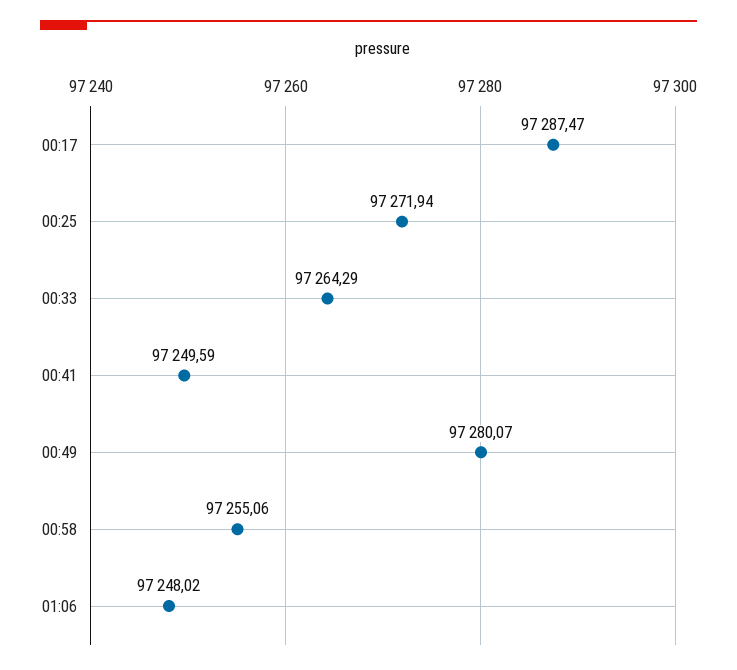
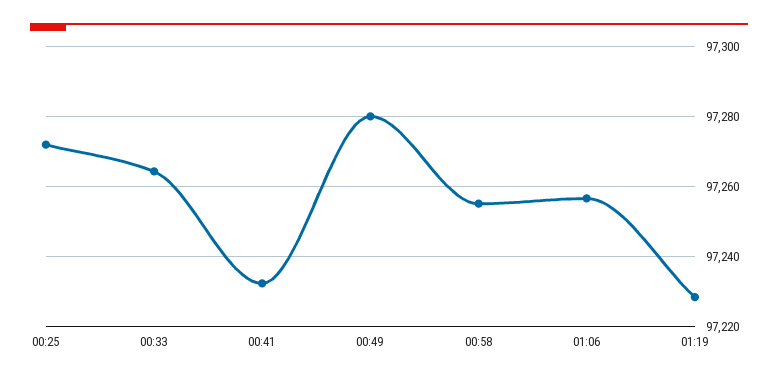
00:17: 97287.47 -> none
00:41: 97249.59 -> 97232
01:06: 97248.02 -> 97256
01:19: none -> 97228

